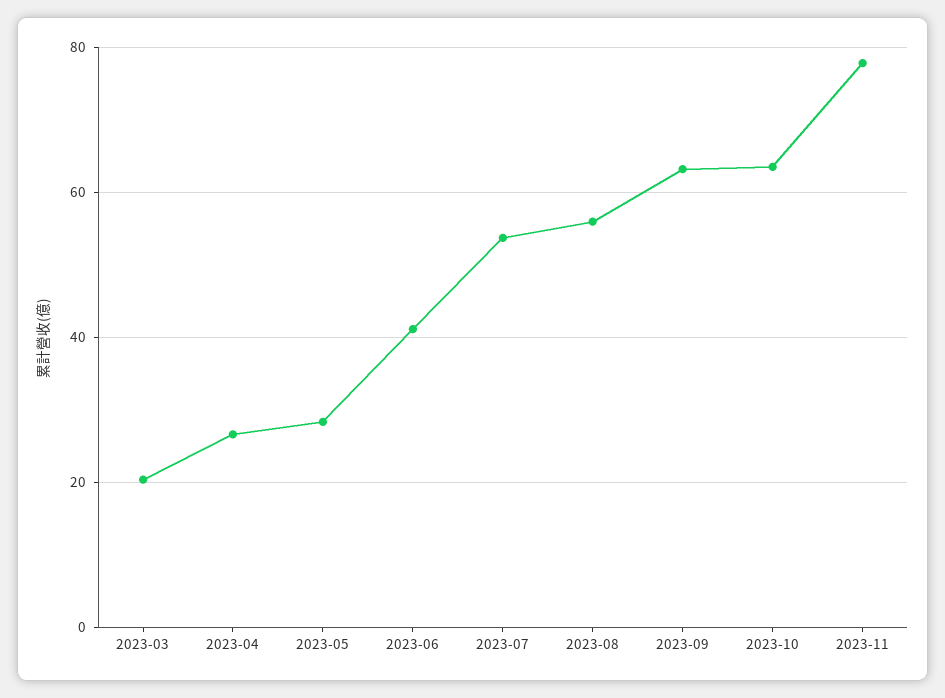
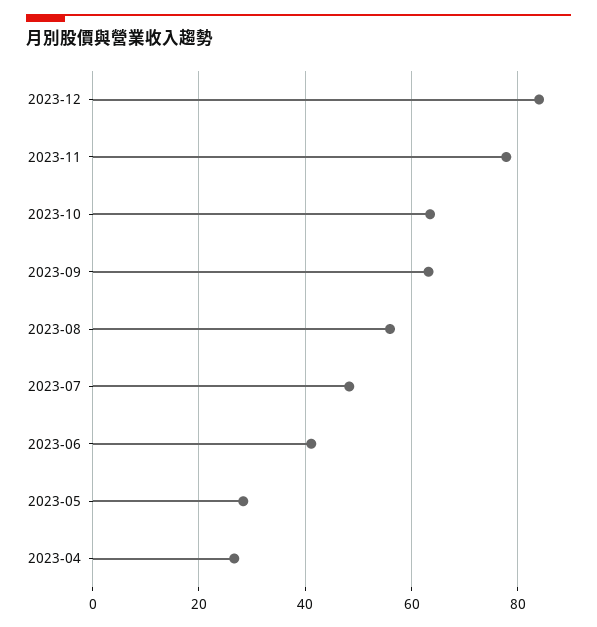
2023-03: 20 -> none
2023-07: 54 -> 48
2023-12: none -> 84

